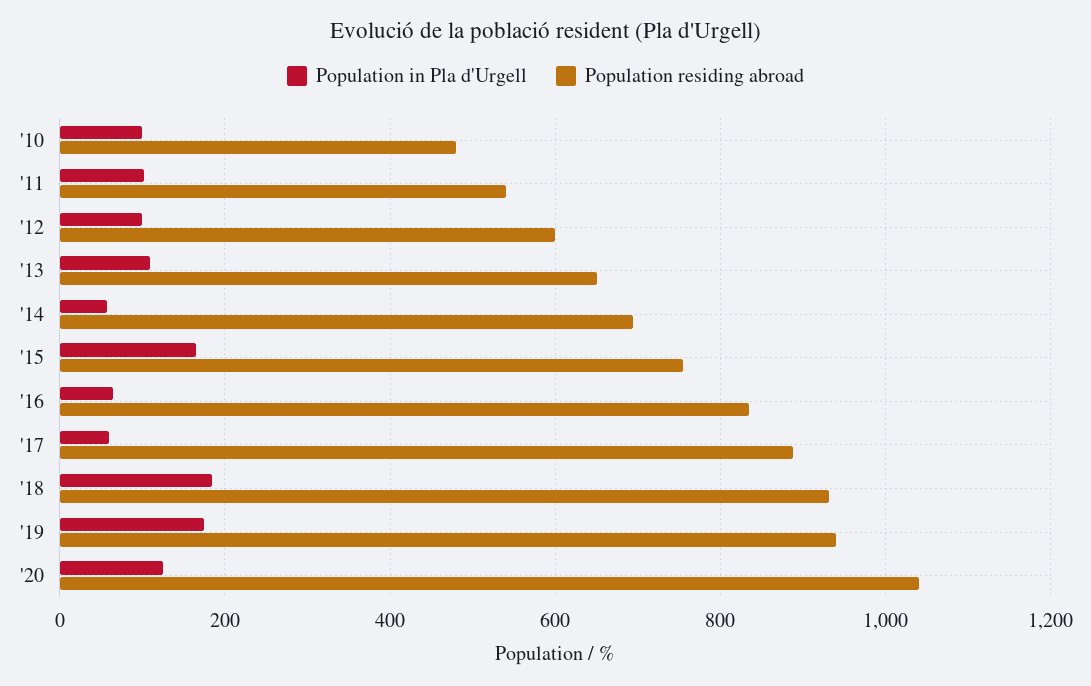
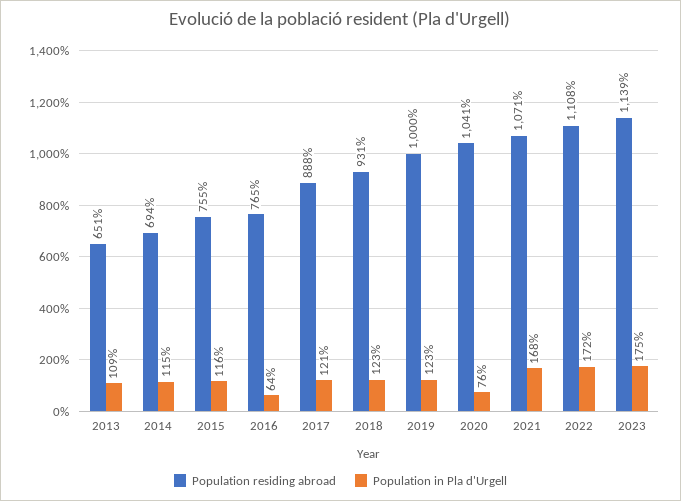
Population in Pla d'Urgell, '10: 100 -> none
Population residing abroad, '10: 480 -> none
Population in Pla d'Urgell, '11: 100 -> none
Population residing abroad, '11: 540 -> none
Population in Pla d'Urgell, '12: 100 -> none
Population residing abroad, '12: 600 -> none
Population in Pla d'Urgell, '14: 60 -> 115
Population in Pla d'Urgell, '15: 160 -> 116
Population residing abroad, '16: 840 -> 765
Population in Pla d'Urgell, '17: 60 -> 121
Population in Pla d'Urgell, '18: 180 -> 123
Population in Pla d'Urgell, '19: 180 -> 123
Population residing abroad, '19: 940 -> 1000
Population in Pla d'Urgell, '20: 120 -> 76
Population residing abroad, 2021: none -> 1071
Population in Pla d'Urgell, 2021: none -> 168
Population residing abroad, 2022: none -> 1108
Population in Pla d'Urgell, 2022: none -> 172
Population residing abroad, 2023: none -> 1139
Population in Pla d'Urgell, 2023: none -> 175

